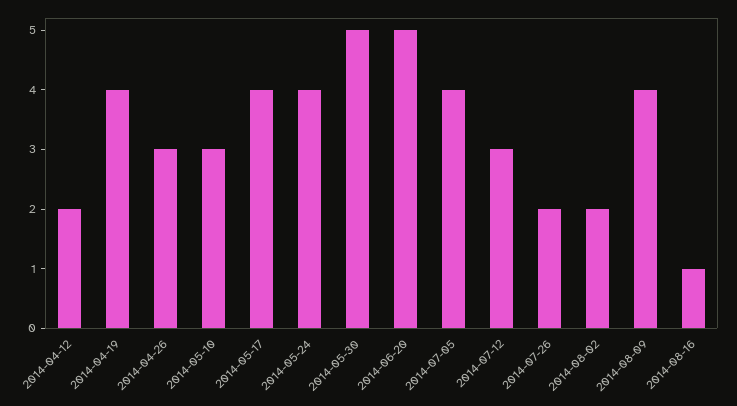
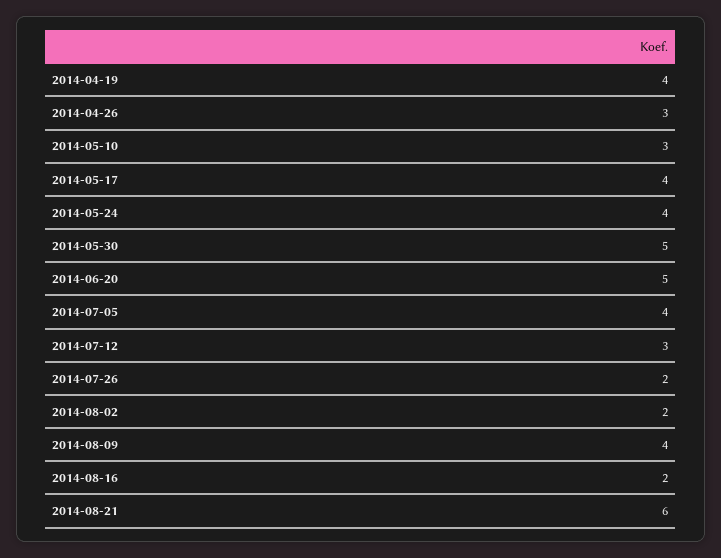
2014-04-12: 2 -> none
2014-08-16: 1 -> 2
2014-08-21: none -> 6

